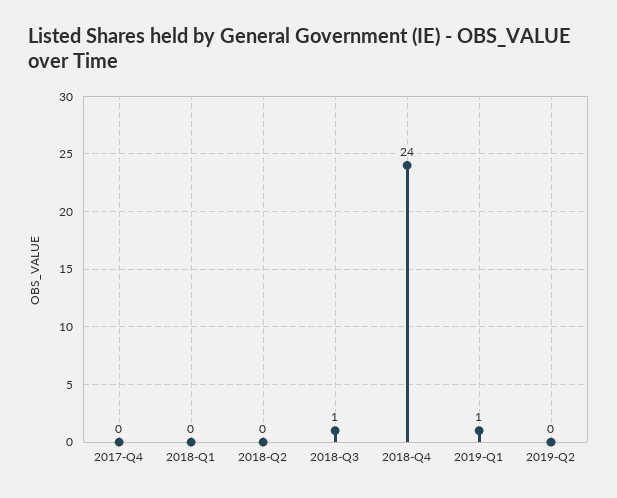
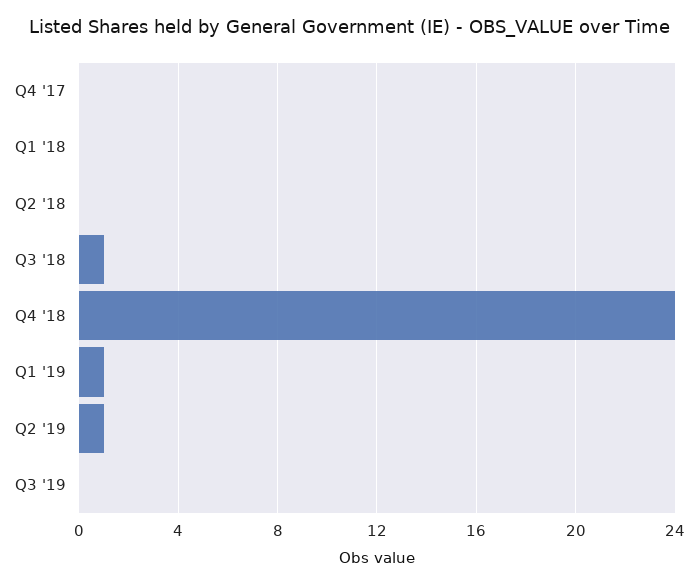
2019-Q2: 0 -> 1
Q3 '19: none -> 0

